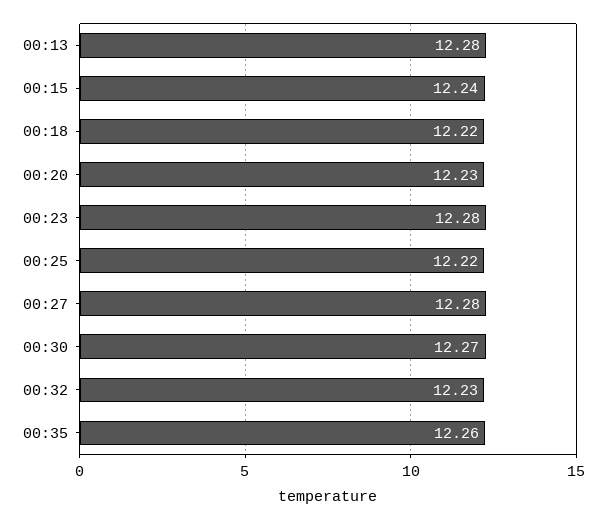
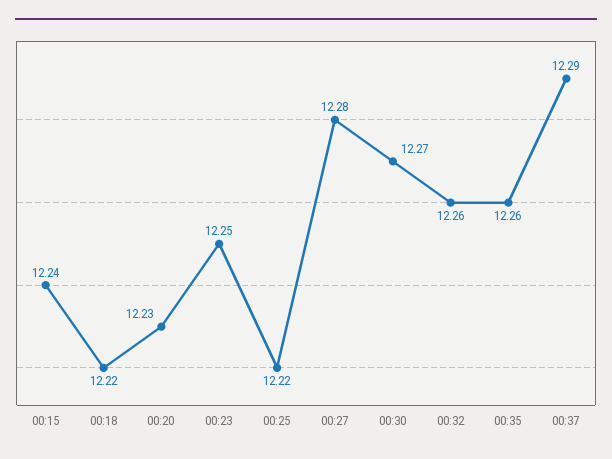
00:13: 12.28 -> none
00:23: 12.28 -> 12.25
00:32: 12.23 -> 12.26
00:37: none -> 12.29

